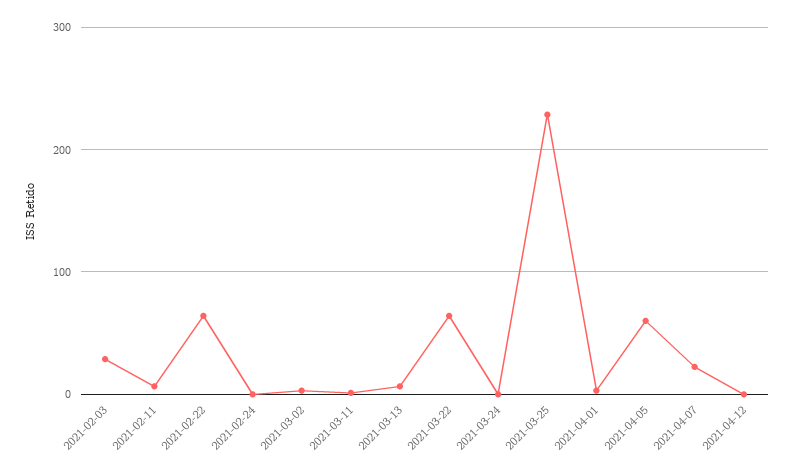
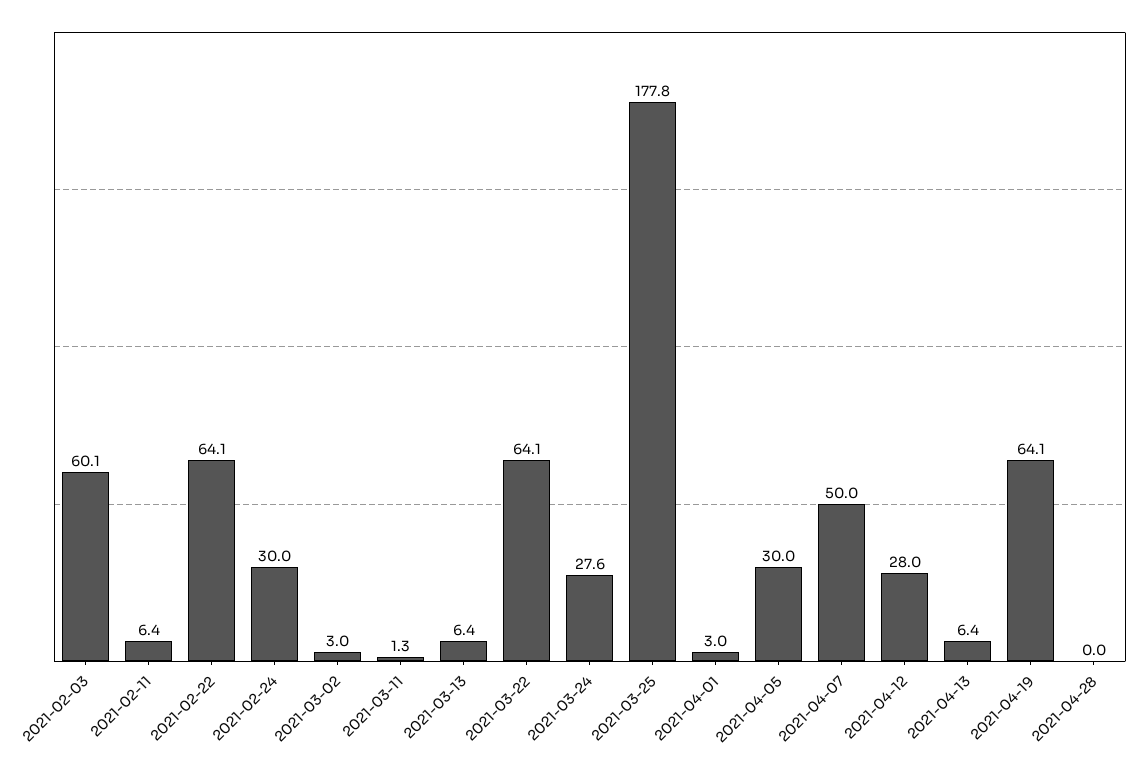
2021-02-03: 30 -> 60.1
2021-02-24: 0 -> 30
2021-03-24: 0 -> 27.6
2021-03-25: 230 -> 177.8
2021-04-05: 60 -> 30
2021-04-07: 20 -> 50
2021-04-12: 0 -> 28
2021-04-13: none -> 6.4
2021-04-19: none -> 64.1
2021-04-28: none -> 0

